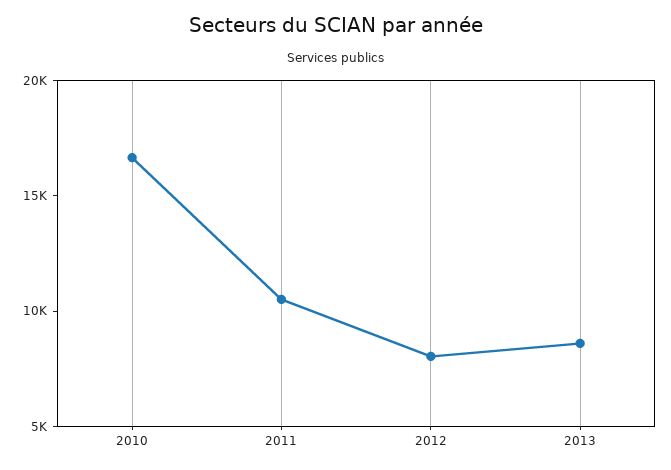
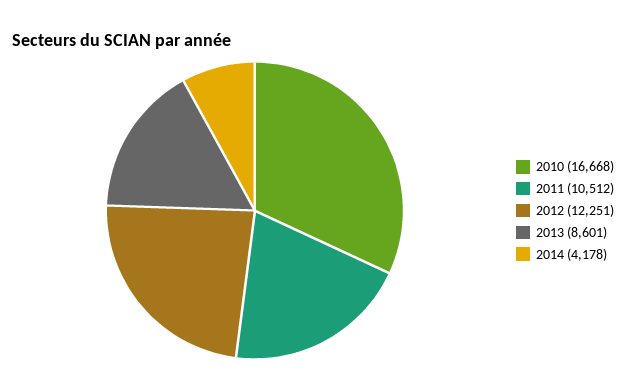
2012: 8000 -> 12251
2014: none -> 4178

